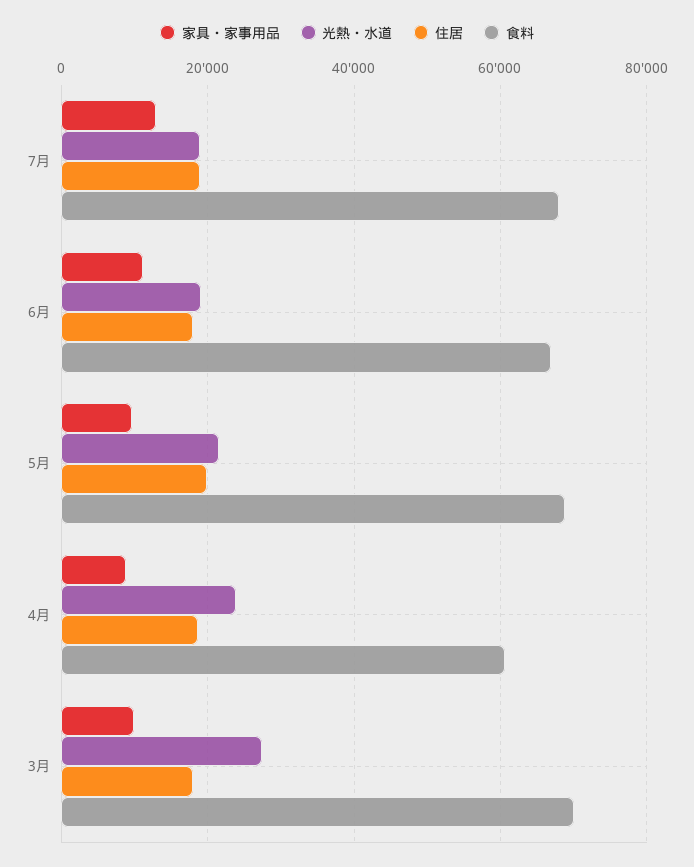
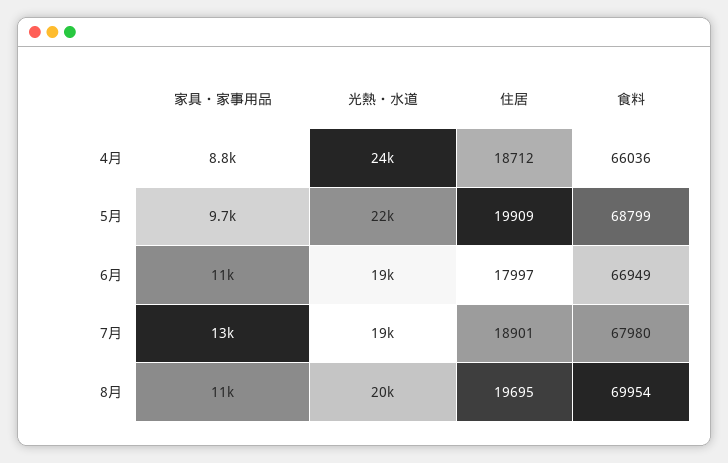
食料, 4月: 60000 -> 66036
家具・家事用品, 3月: 10000 -> none
光熱・水道, 3月: 28000 -> none
住居, 3月: 18000 -> none
食料, 3月: 70000 -> none
家具・家事用品, 8月: none -> 11000
光熱・水道, 8月: none -> 20000
住居, 8月: none -> 19695
食料, 8月: none -> 69954

